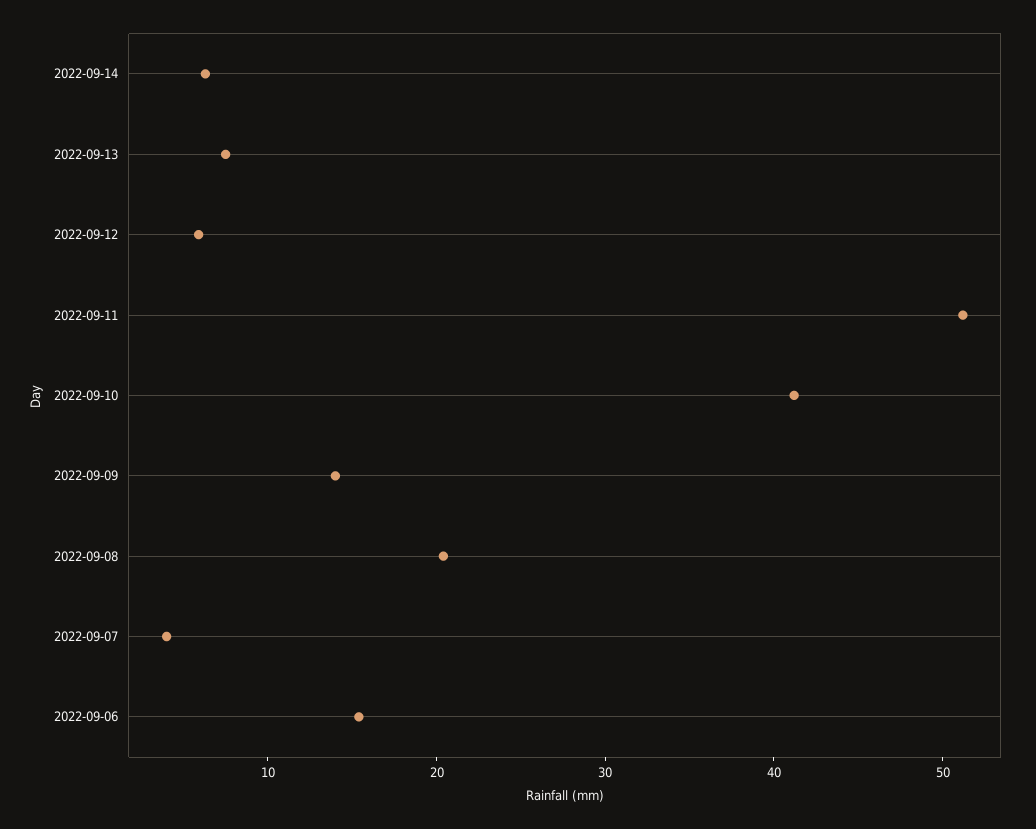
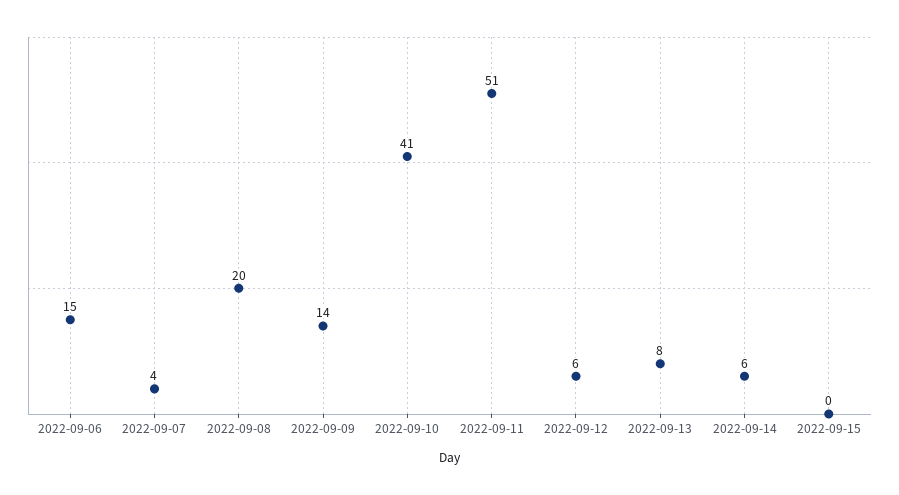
2022-09-15: none -> 0

